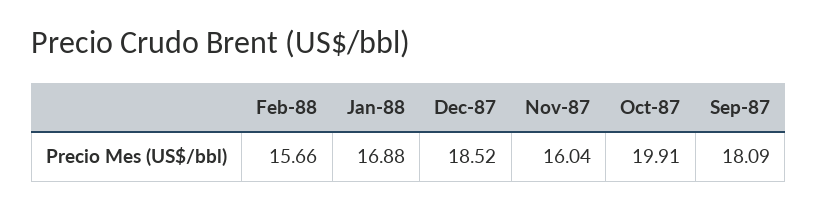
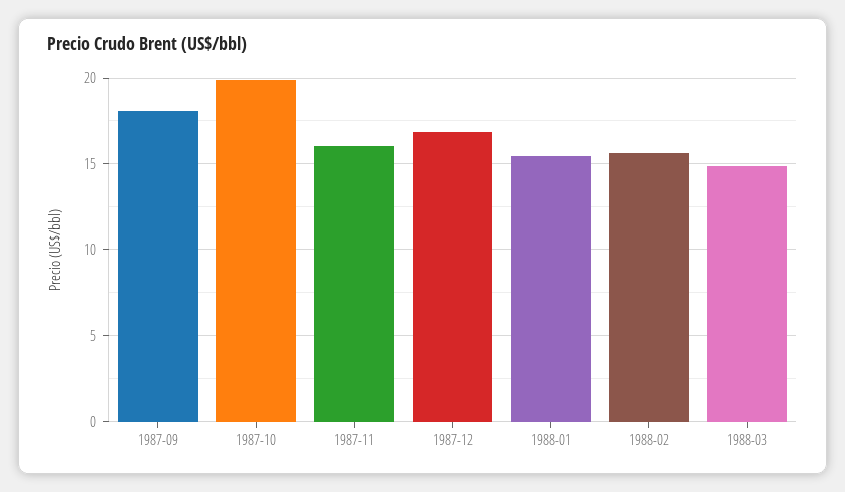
Jan-88: 16.88 -> 15.5
Dec-87: 18.52 -> 17
1988-03: none -> 15

